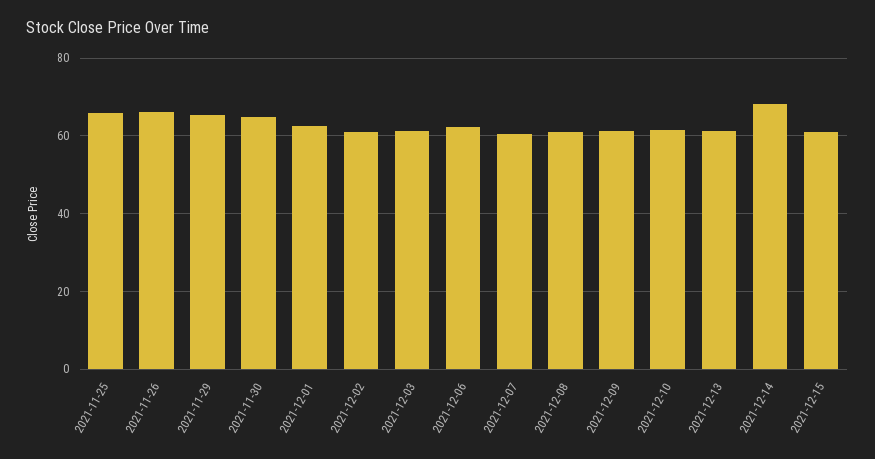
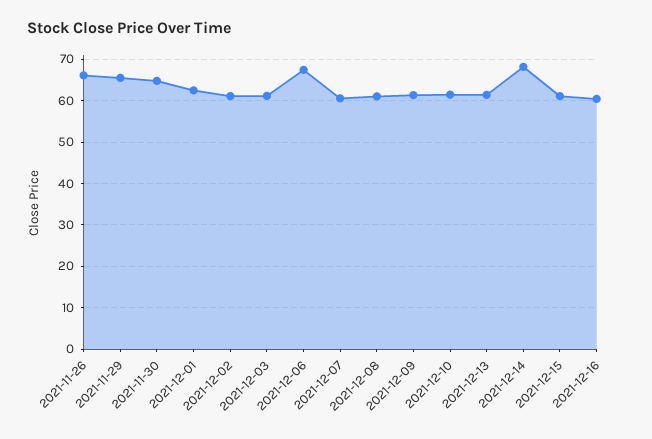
2021-11-25: 66 -> none
2021-12-06: 62 -> 68
2021-12-16: none -> 60

